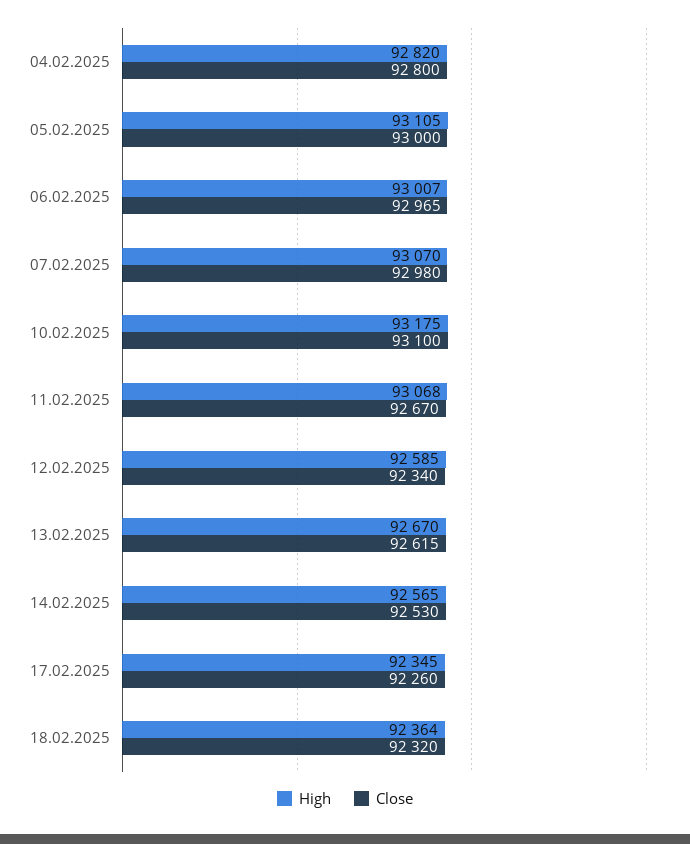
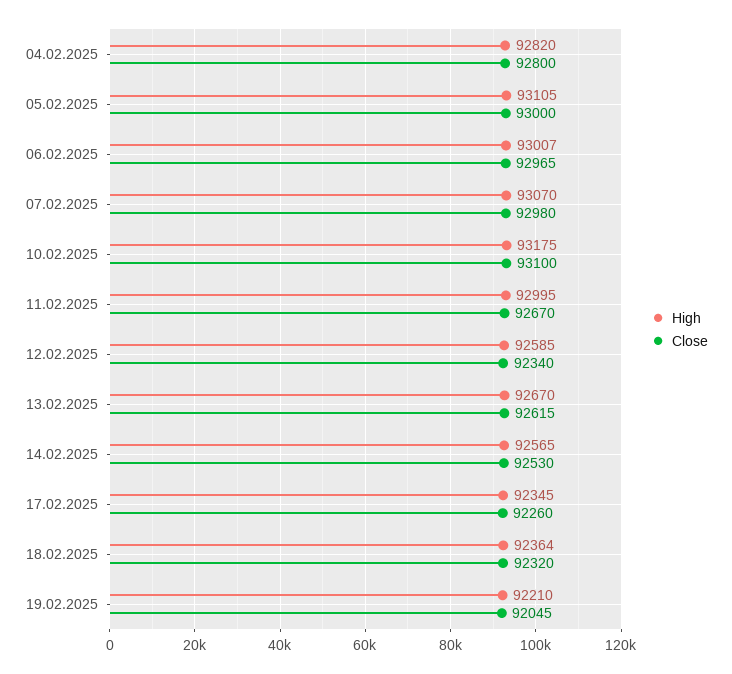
High, 11.02.2025: 93068 -> 92995
High, 19.02.2025: none -> 92210
Close, 19.02.2025: none -> 92045

